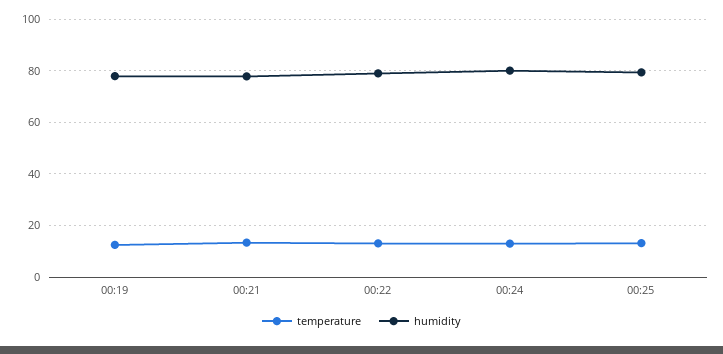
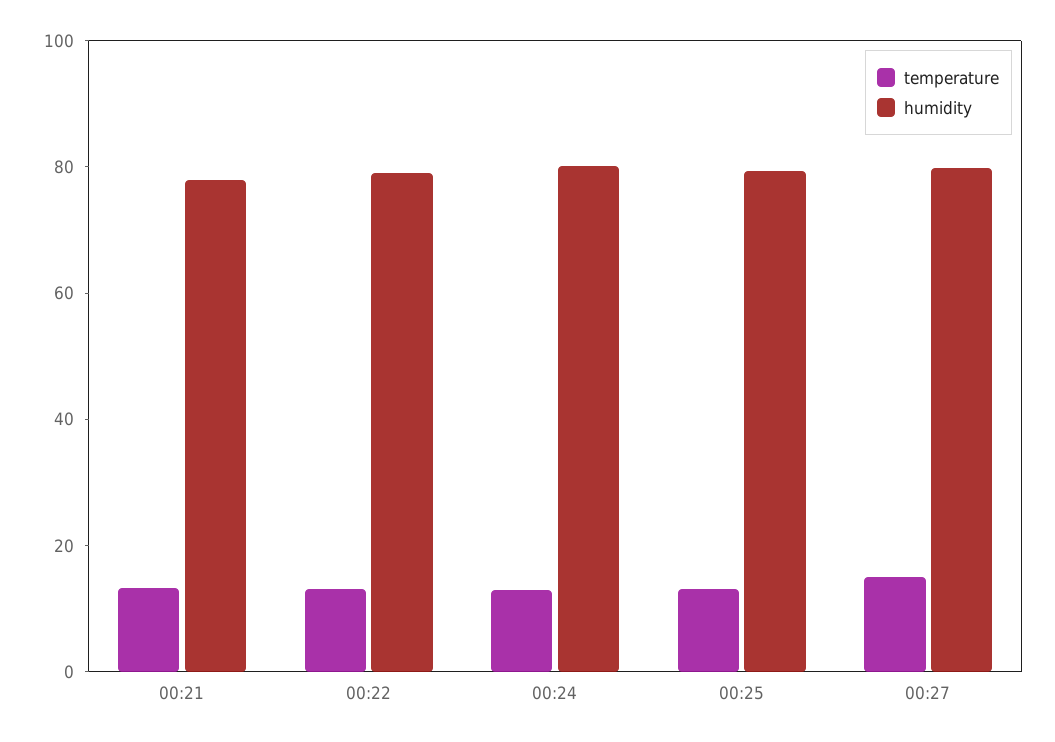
temperature, 00:19: 12.5 -> none
humidity, 00:19: 77.5 -> none
temperature, 00:27: none -> 15
humidity, 00:27: none -> 80

